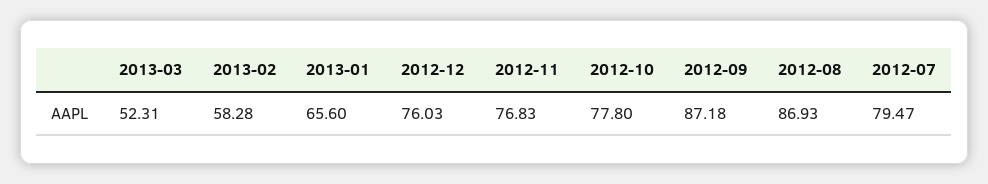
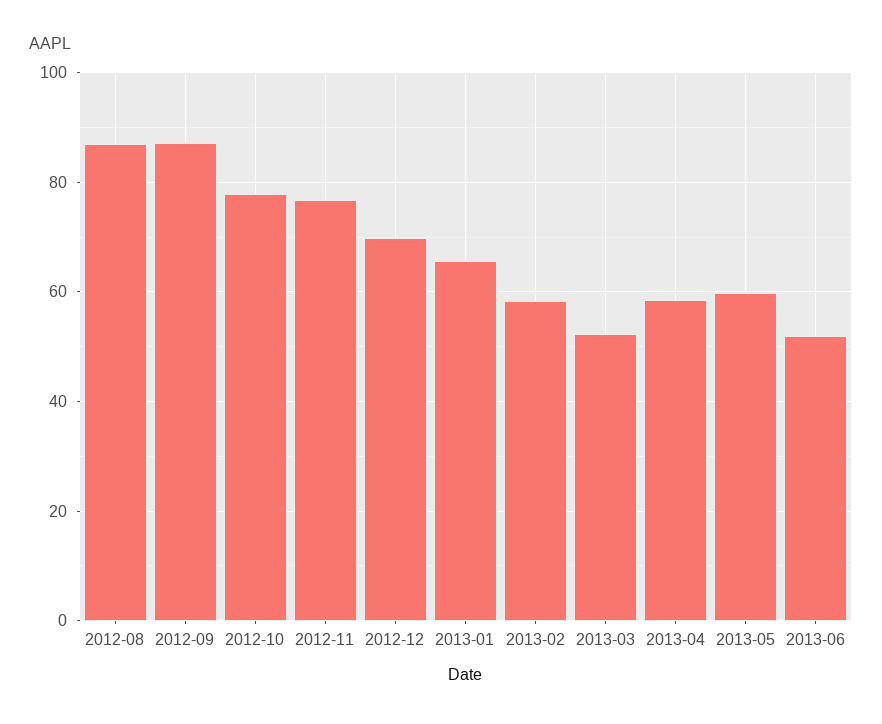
2012-12: 76.03 -> 70
2012-07: 79.47 -> none
2013-04: none -> 58
2013-05: none -> 60
2013-06: none -> 52

